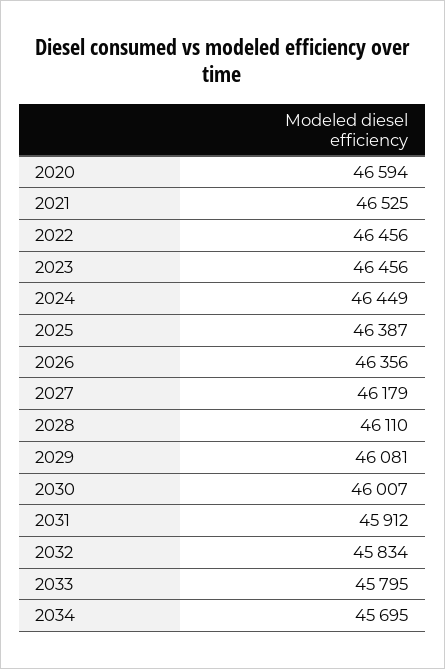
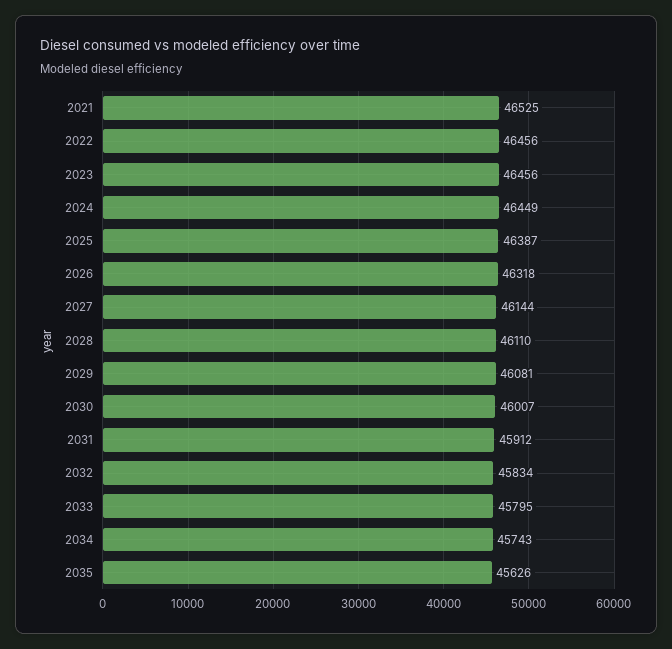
2020: 46594 -> none
2026: 46356 -> 46318
2027: 46179 -> 46144
2034: 45695 -> 45743
2035: none -> 45626

